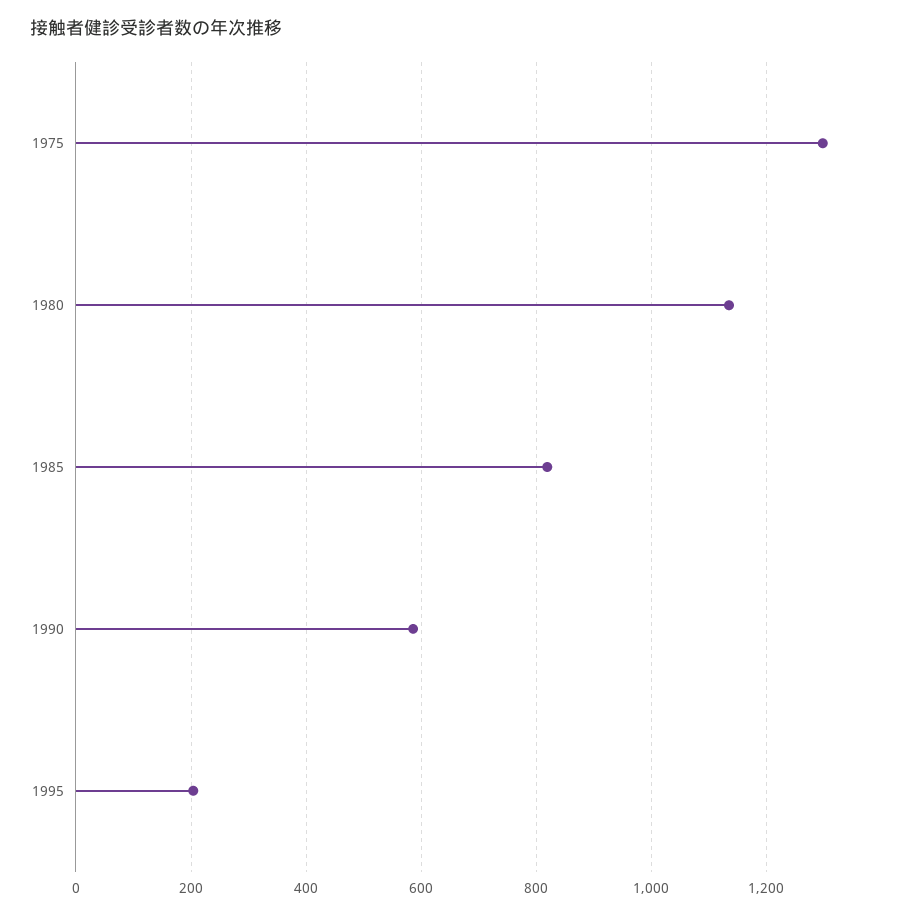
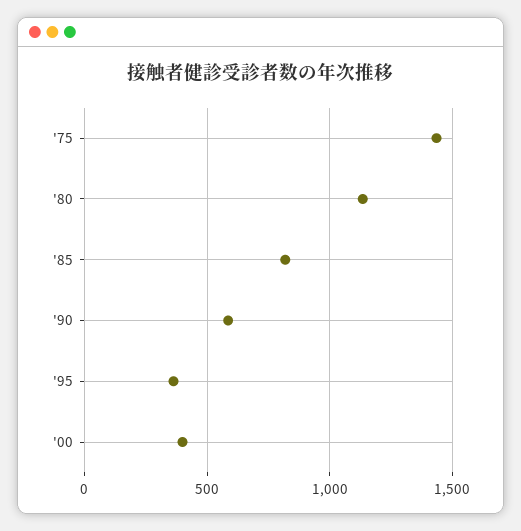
1975: 1300 -> 1450
1995: 200 -> 350
'00: none -> 400

